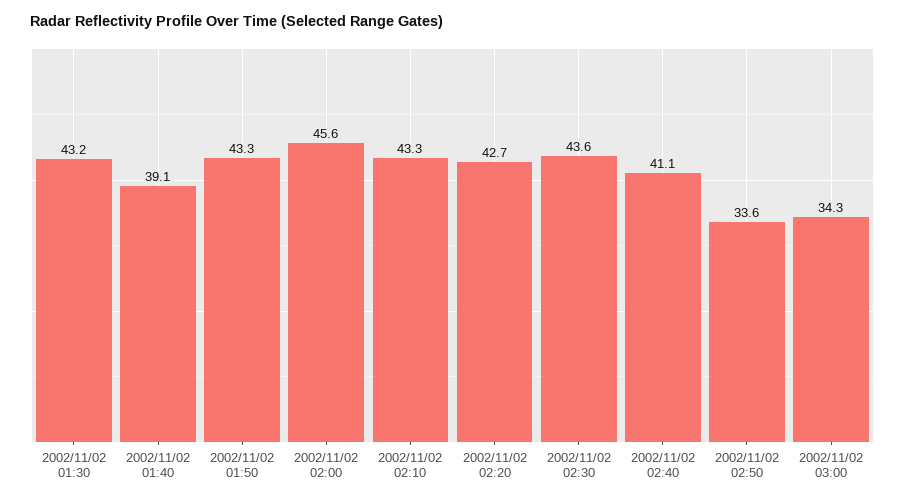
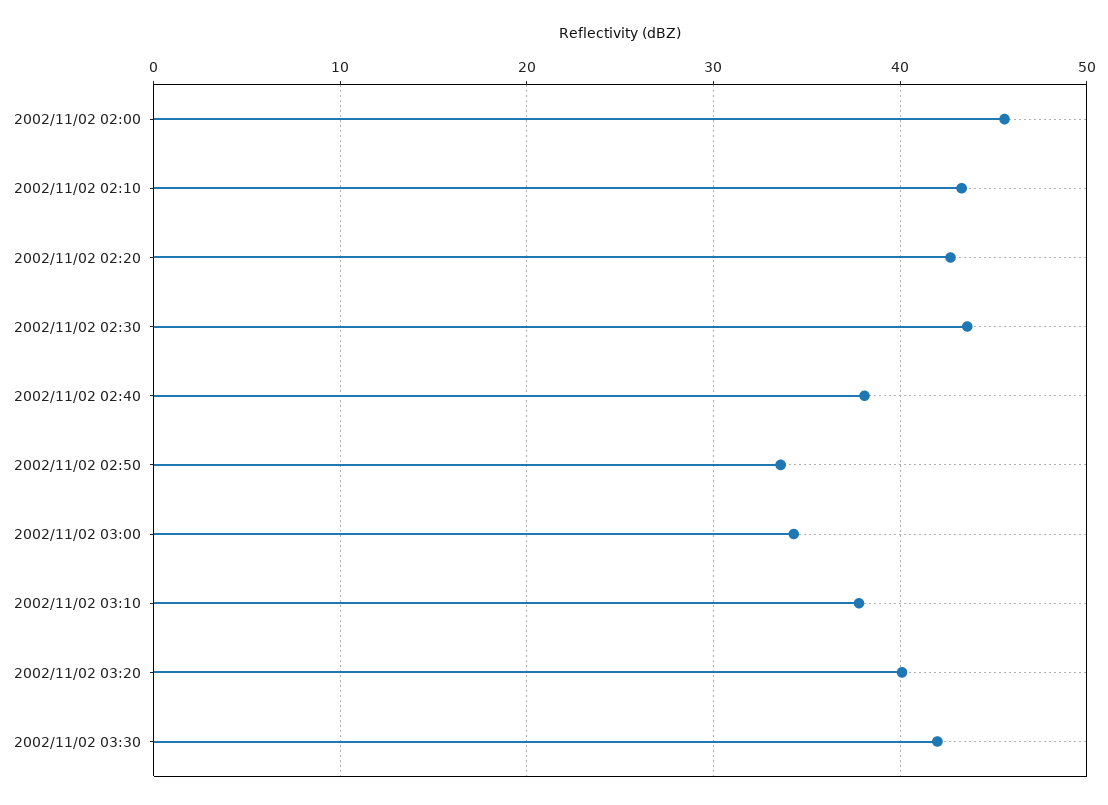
2002/11/02 01:30: 43.2 -> none
2002/11/02 01:40: 39.1 -> none
2002/11/02 01:50: 43.3 -> none
2002/11/02 02:40: 41.1 -> 38
2002/11/02 03:10: none -> 38
2002/11/02 03:20: none -> 40
2002/11/02 03:30: none -> 42

